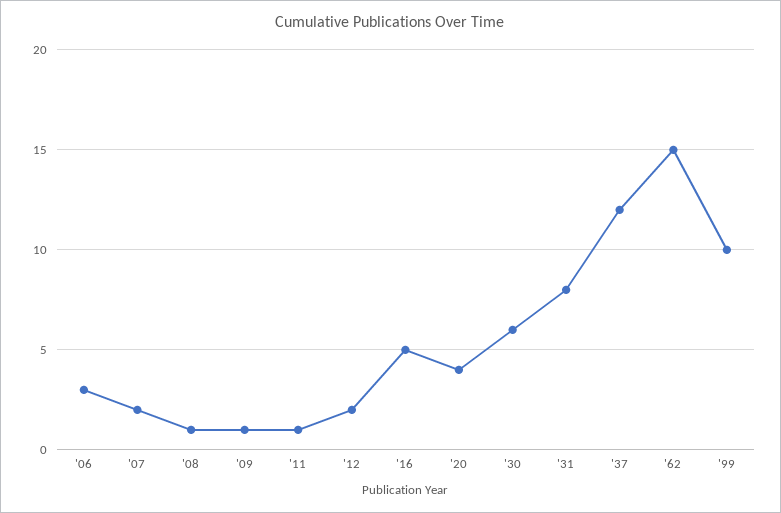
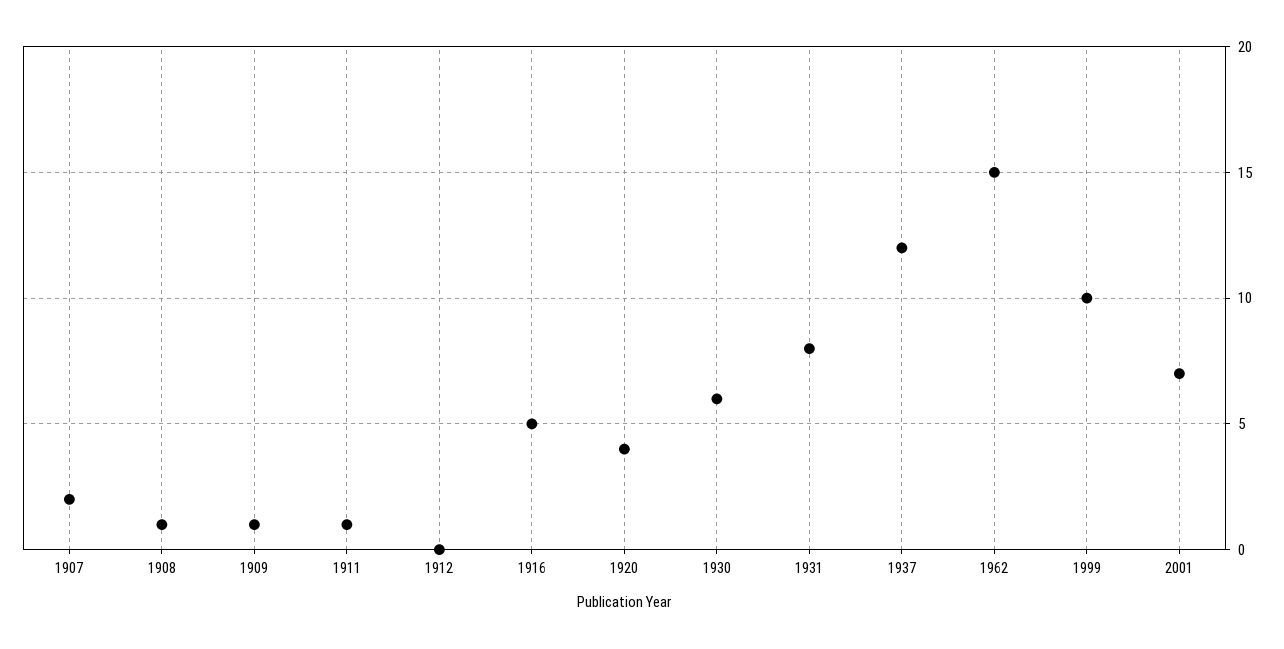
'06: 3 -> none
'12: 2 -> 0
2001: none -> 7

